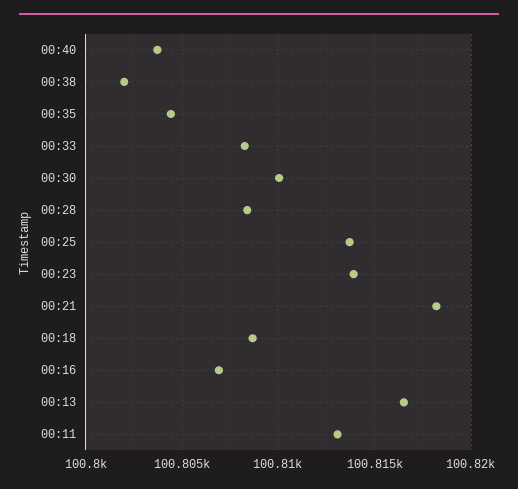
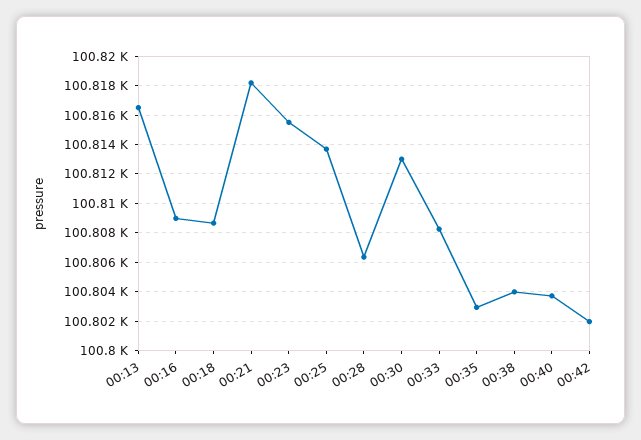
00:38: 100802 -> 100804
00:35: 100804.5 -> 100803
00:30: 100810 -> 100813
00:28: 100808.5 -> 100806.5
00:23: 100814 -> 100815.5
00:16: 100807 -> 100809
00:11: 100813 -> none
00:42: none -> 100802

